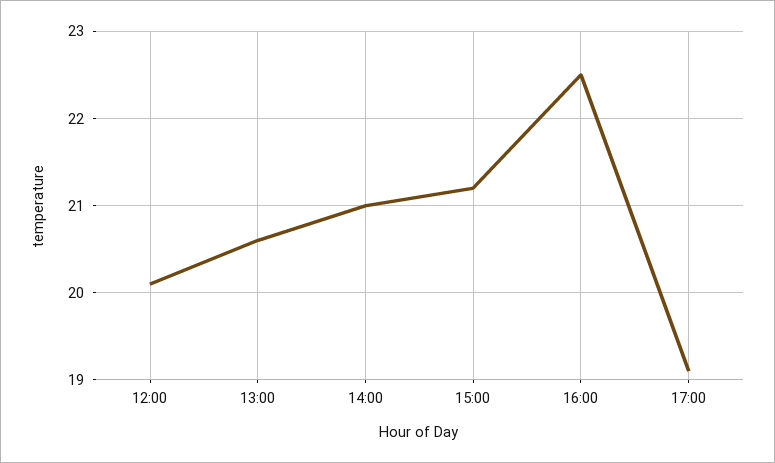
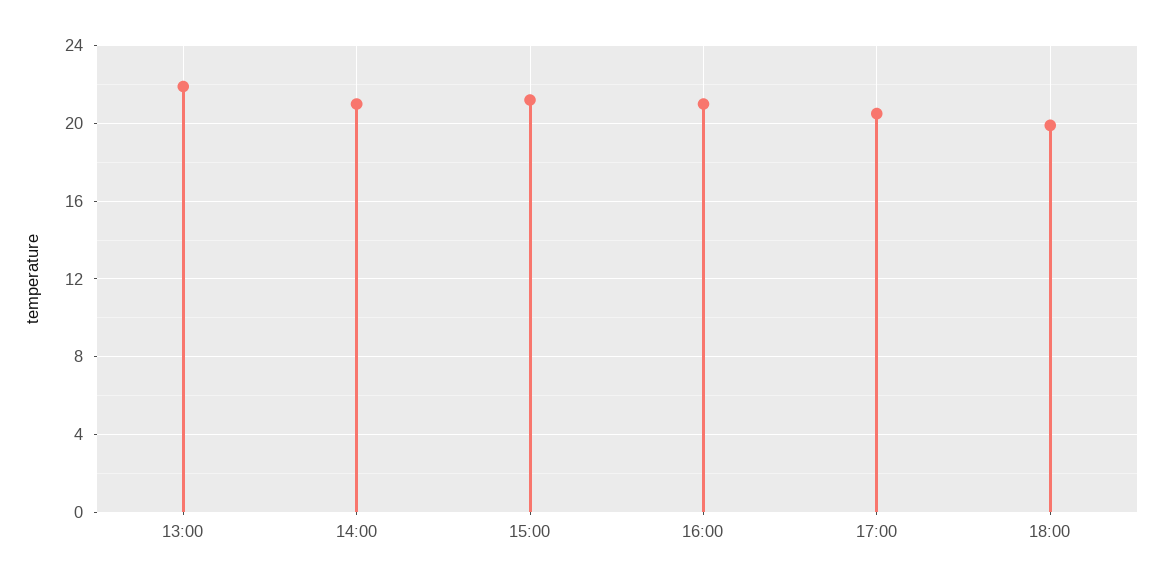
12:00: 20.1 -> none
13:00: 20.6 -> 22
16:00: 22.5 -> 21
17:00: 19.1 -> 20.5
18:00: none -> 20

